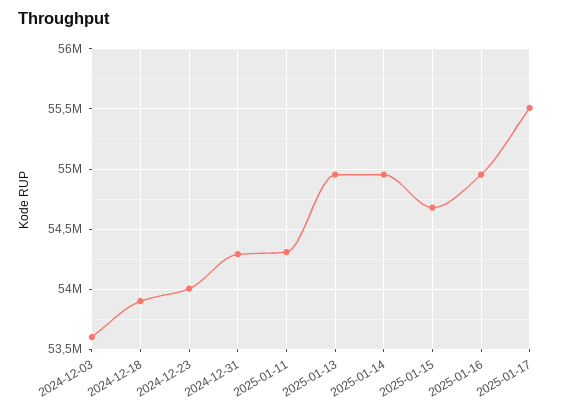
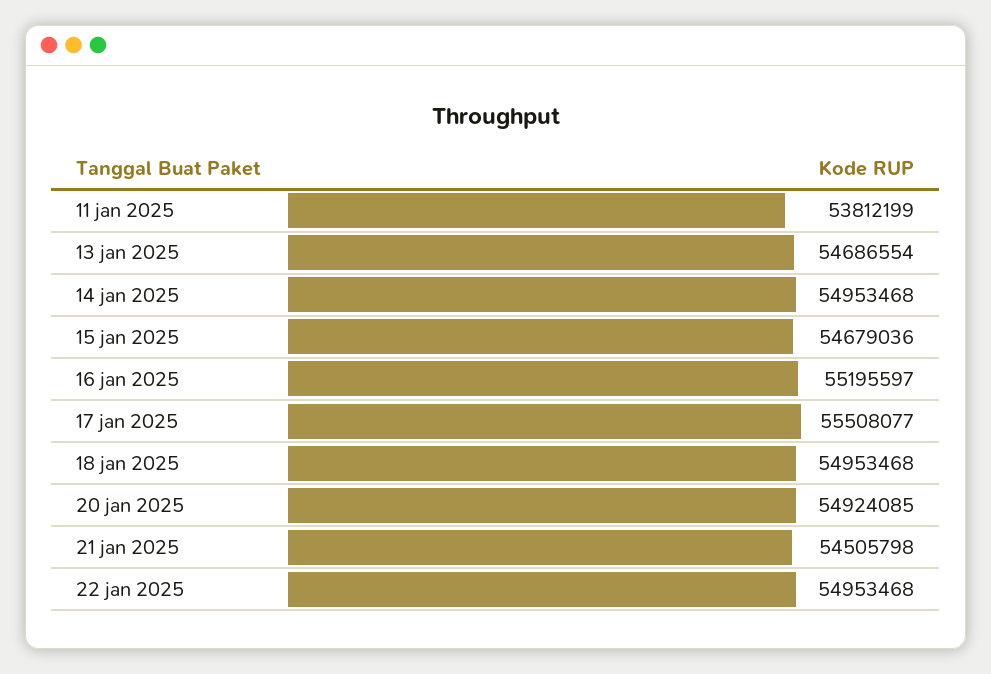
2024-12-03: 53600000 -> none
2024-12-18: 53900000 -> none
2024-12-23: 54000000 -> none
2024-12-31: 54300000 -> none
2025-01-11: 54300000 -> 53812199
2025-01-13: 54950000 -> 54686554
2025-01-16: 54950000 -> 55195597
18 jan 2025: none -> 54953468
20 jan 2025: none -> 54924085
21 jan 2025: none -> 54505798
22 jan 2025: none -> 54953468

